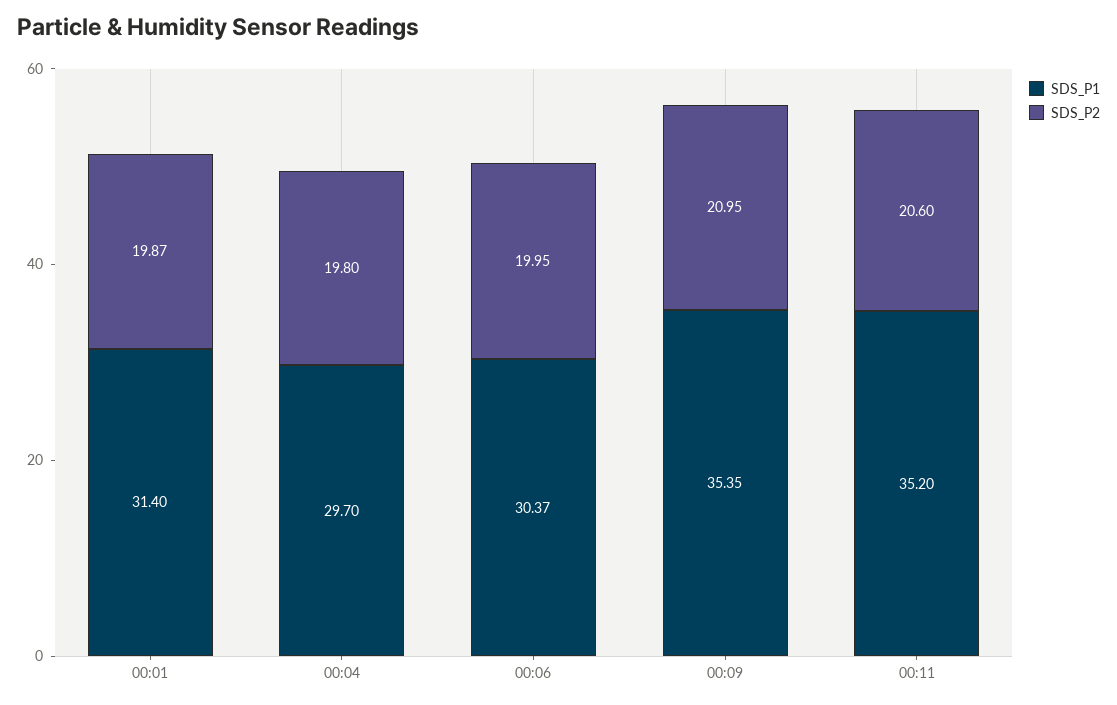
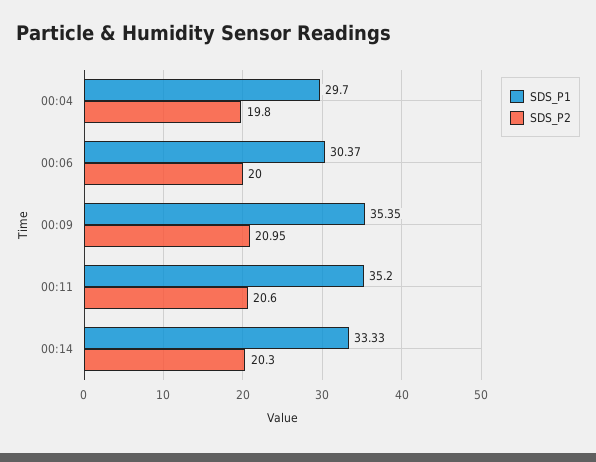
SDS_P1, 00:01: 31.4 -> none
SDS_P2, 00:01: 19.87 -> none
SDS_P2, 00:06: 19.95 -> 20
SDS_P1, 00:14: none -> 33.33
SDS_P2, 00:14: none -> 20.3

